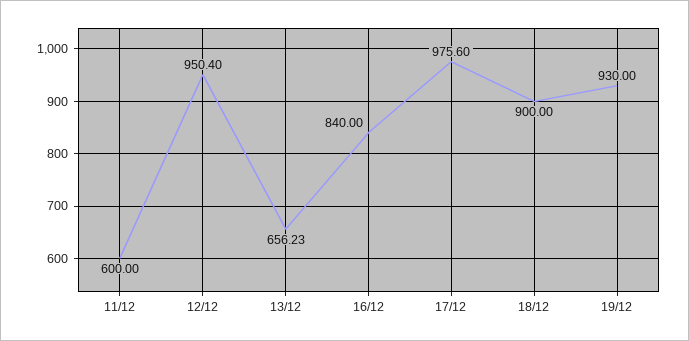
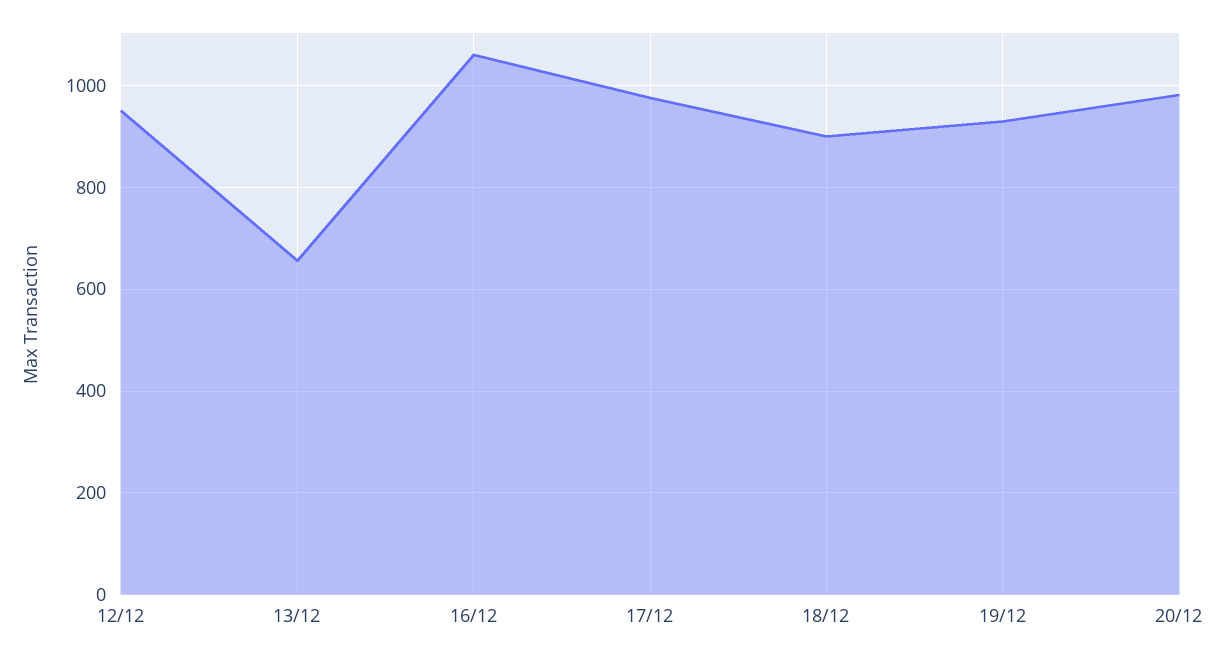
11/12: 600 -> none
16/12: 840 -> 1060
20/12: none -> 980

